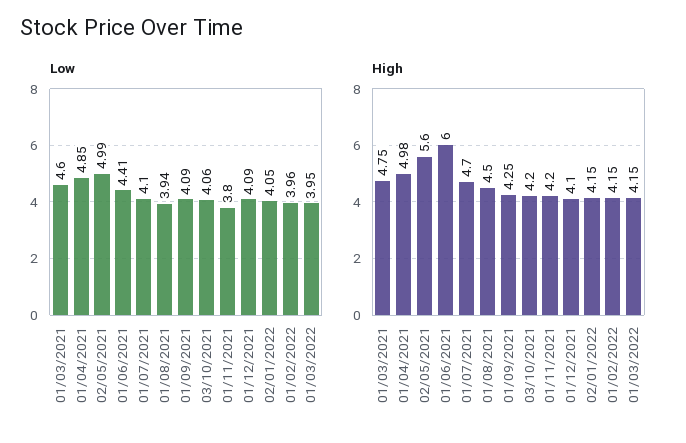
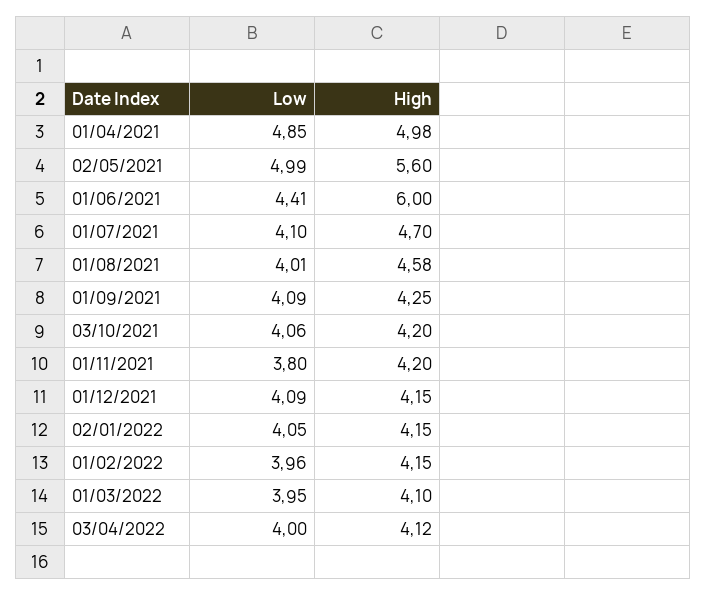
Low, 01/03/2021: 4.6 -> none
Low, 01/08/2021: 3.94 -> 4.01
High, 01/03/2021: 4.75 -> none
High, 01/08/2021: 4.5 -> 4.58
High, 01/12/2021: 4.1 -> 4.15
High, 01/03/2022: 4.15 -> 4.1
Low, 03/04/2022: none -> 4
High, 03/04/2022: none -> 4.12

